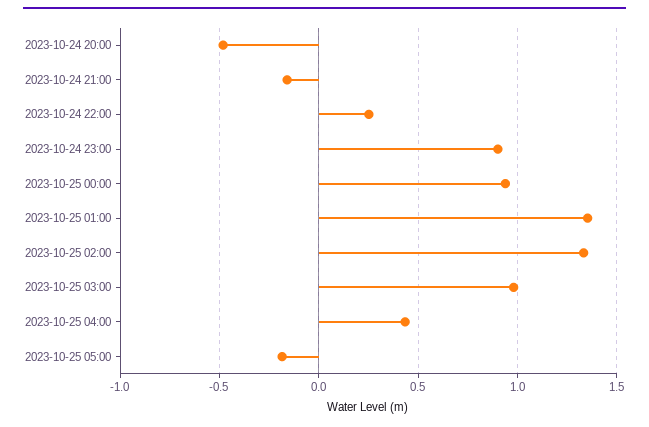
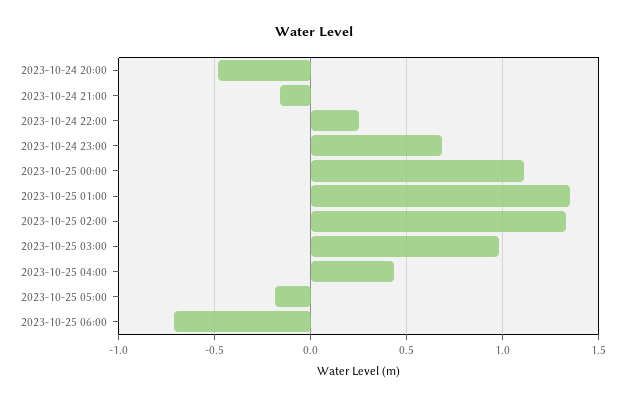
2023-10-24 23:00: 0.9 -> 0.7
2023-10-25 00:00: 0.95 -> 1.1
2023-10-25 06:00: none -> -0.7

